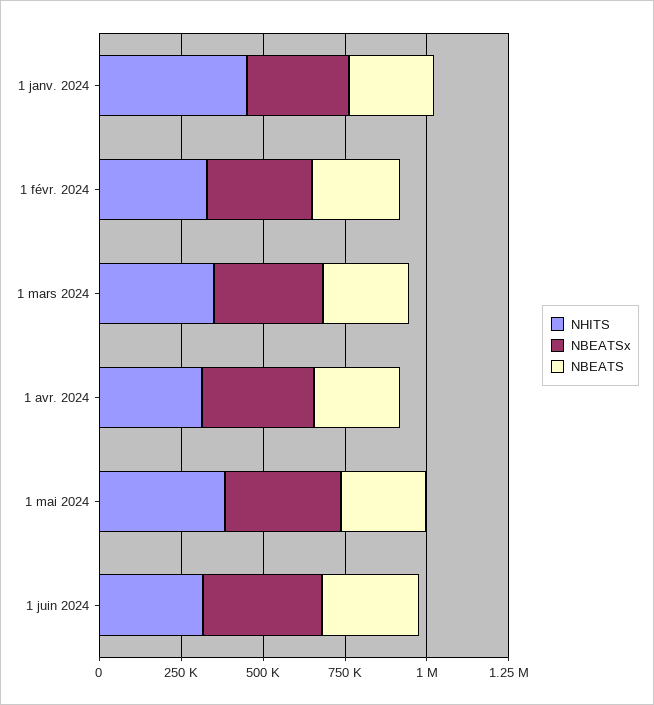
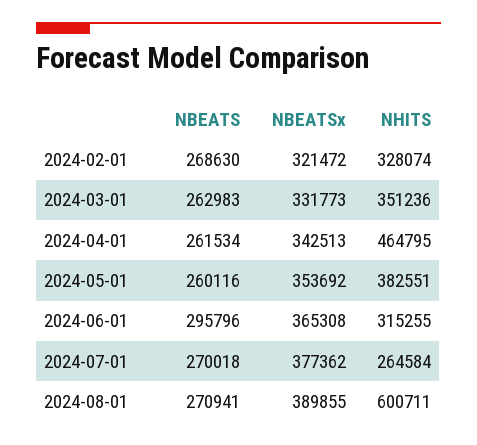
NHITS, 1 janv. 2024: 450000 -> none
NBEATSx, 1 janv. 2024: 300000 -> none
NBEATS, 1 janv. 2024: 250000 -> none
NHITS, 1 avr. 2024: 300000 -> 464795
NBEATS, 2024-07-01: none -> 270018
NBEATSx, 2024-07-01: none -> 377362
NHITS, 2024-07-01: none -> 264584
NBEATS, 2024-08-01: none -> 270941
NBEATSx, 2024-08-01: none -> 389855
NHITS, 2024-08-01: none -> 600711

